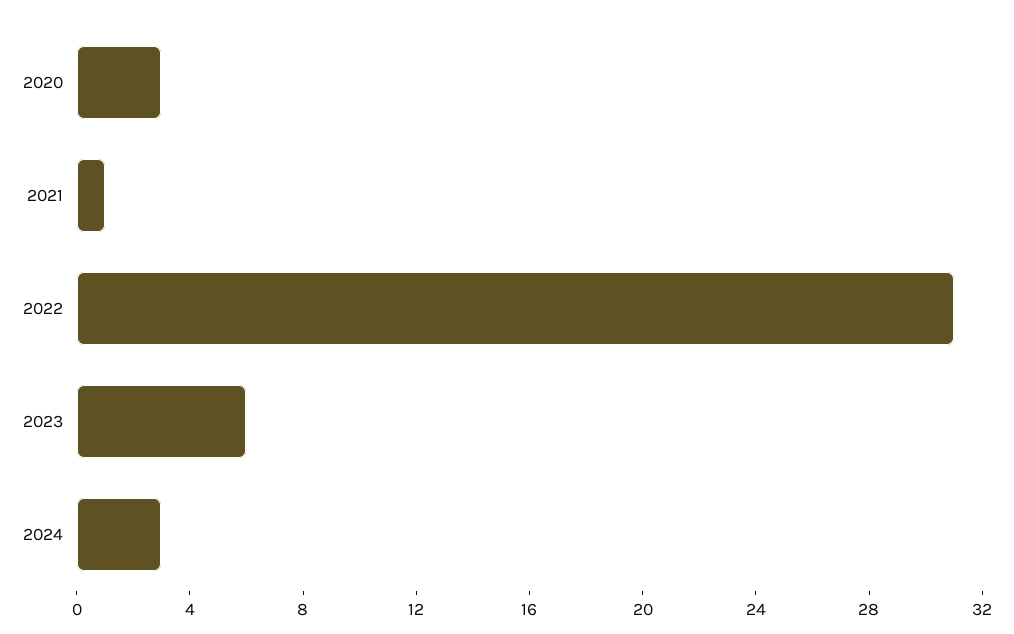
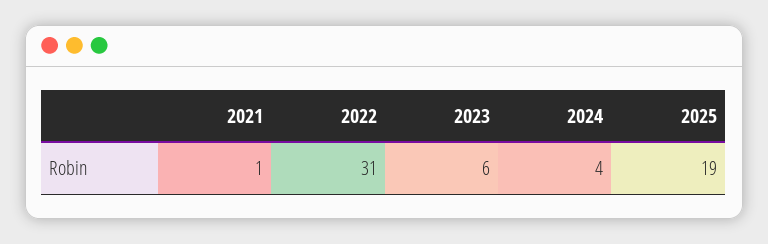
2020: 3 -> none
2024: 3 -> 4
2025: none -> 19

